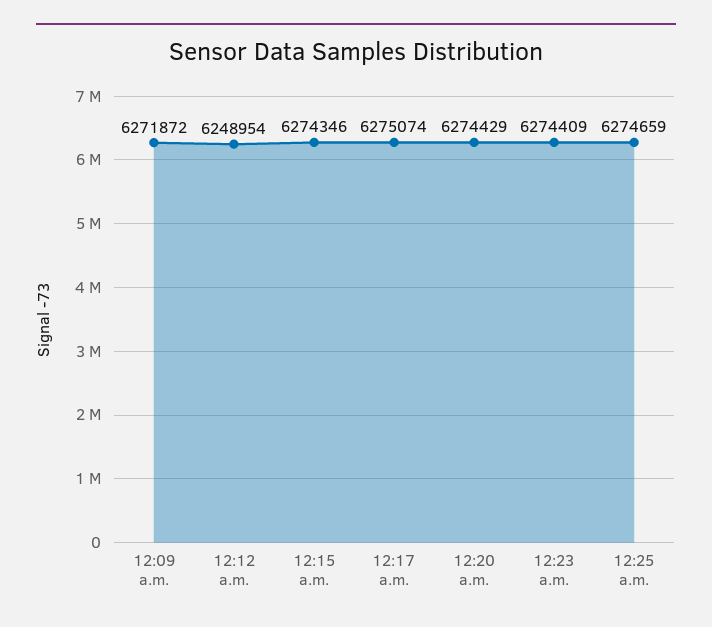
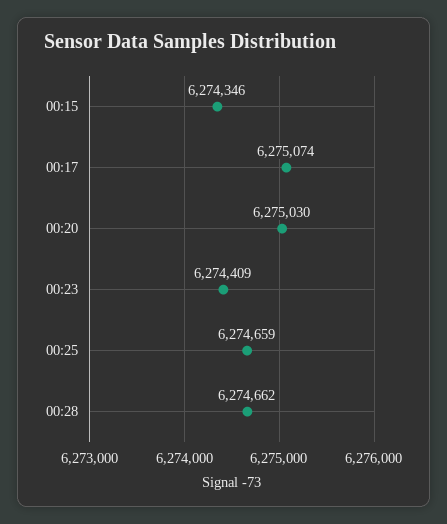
12:09 a.m.: 6271872 -> none
12:12 a.m.: 6248954 -> none
12:20 a.m.: 6274429 -> 6275030
00:28: none -> 6274662

